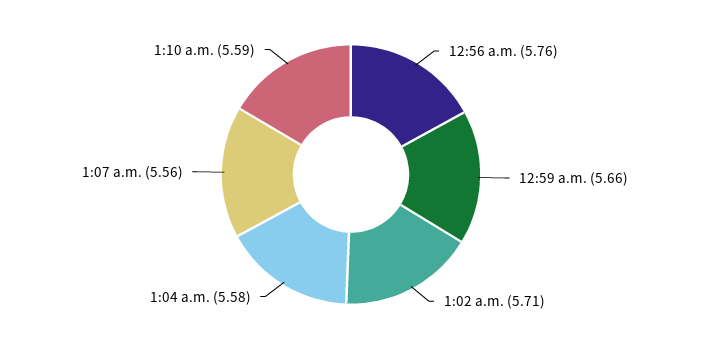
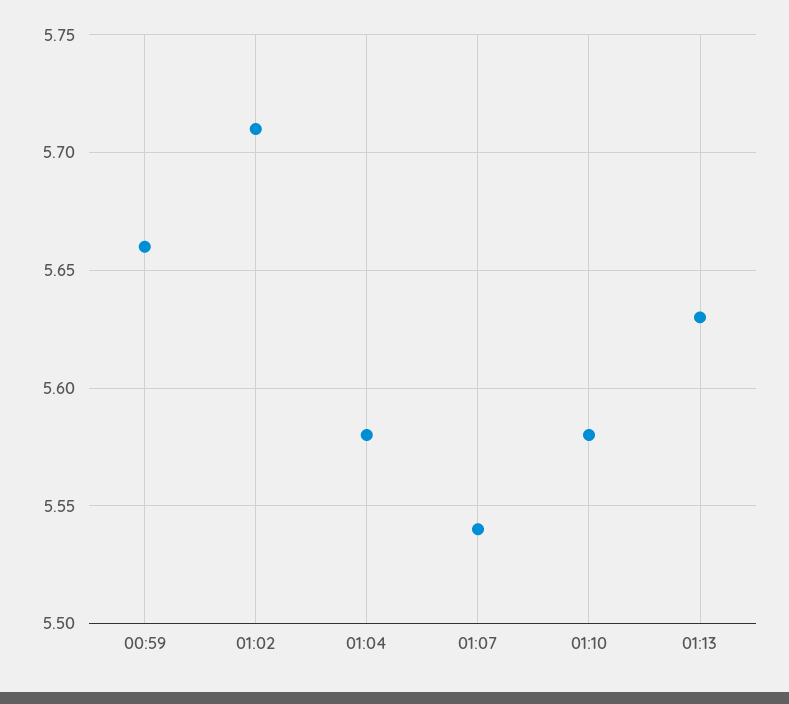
12:56 a.m.: 5.76 -> none
1:07 a.m.: 5.56 -> 5.54
1:10 a.m.: 5.59 -> 5.58
01:13: none -> 5.63

